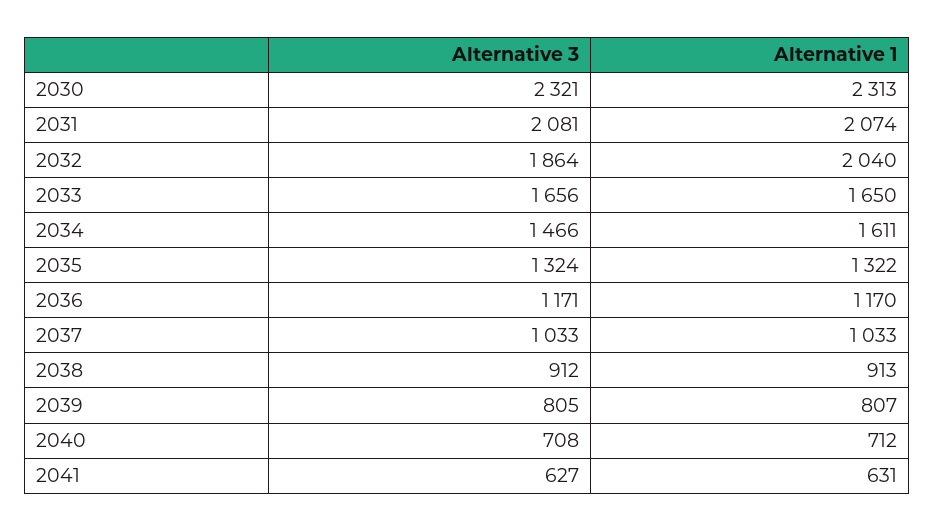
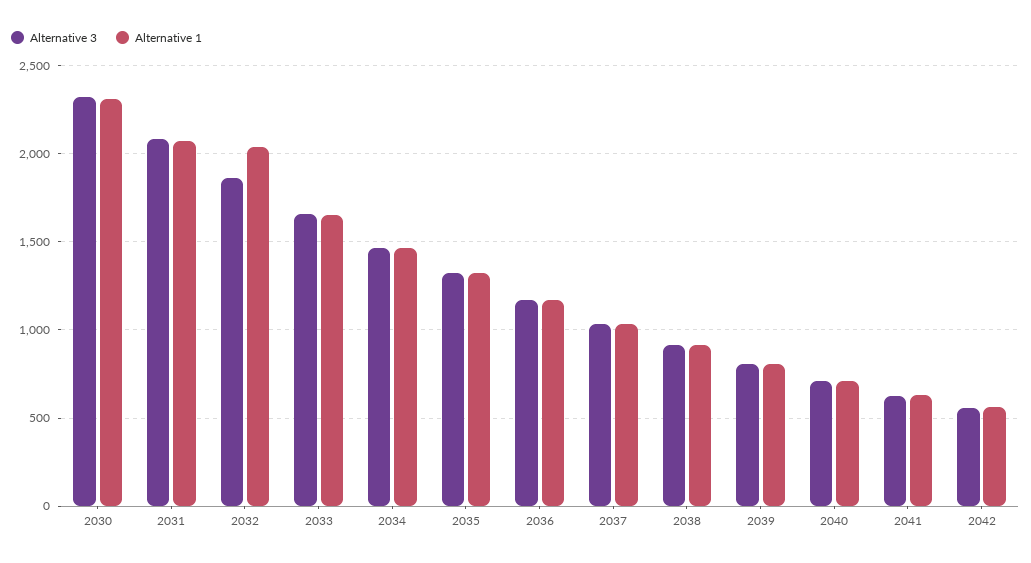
Alternative 1, 2034: 1611 -> 1450
Alternative 3, 2042: none -> 550
Alternative 1, 2042: none -> 550

